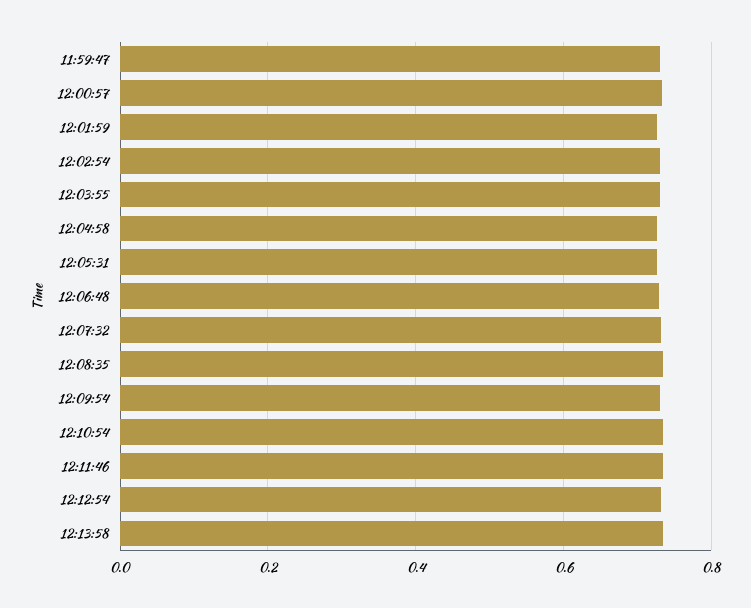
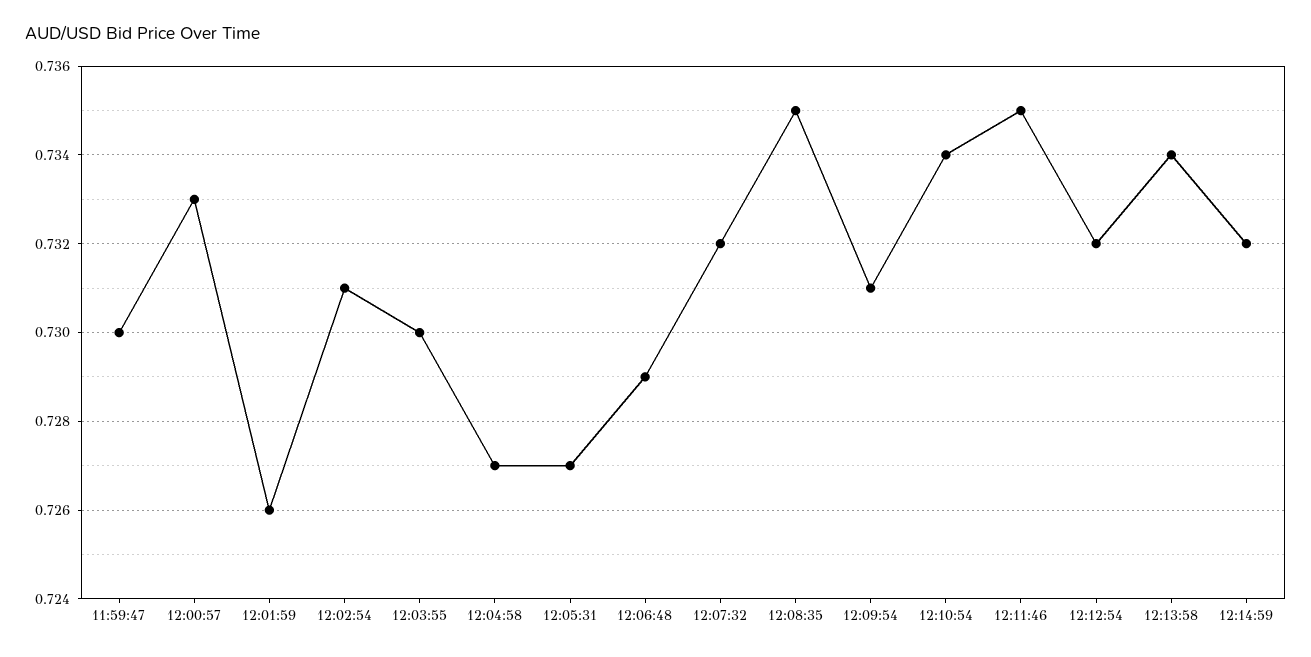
12:14:59: none -> 0.732

